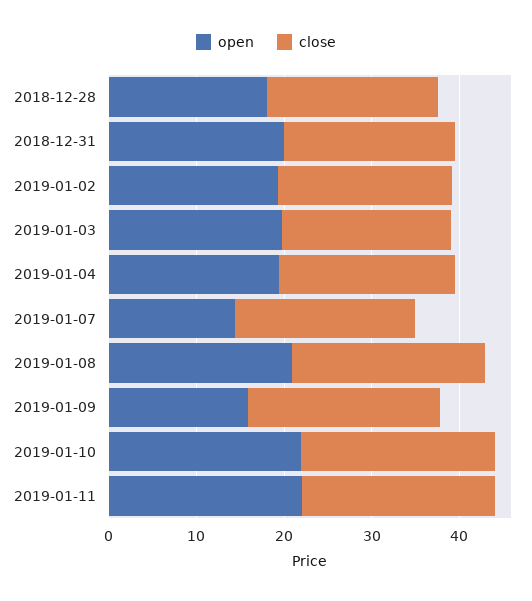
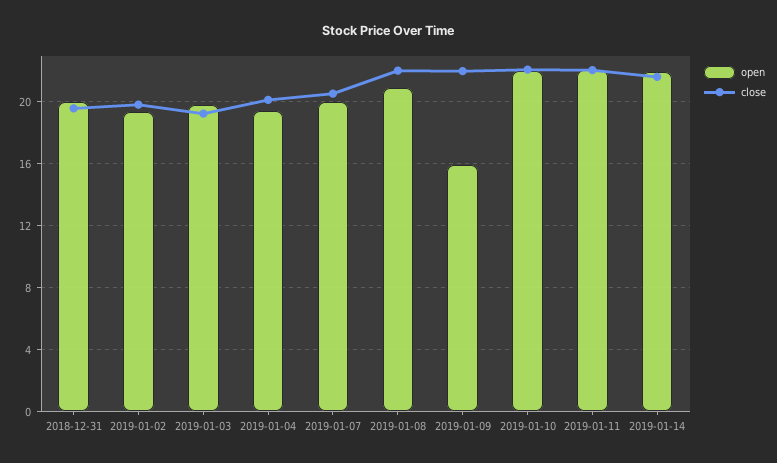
open, 2018-12-28: 18 -> none
close, 2018-12-28: 20 -> none
open, 2019-01-07: 14 -> 20
open, 2019-01-14: none -> 22
close, 2019-01-14: none -> 21.5

